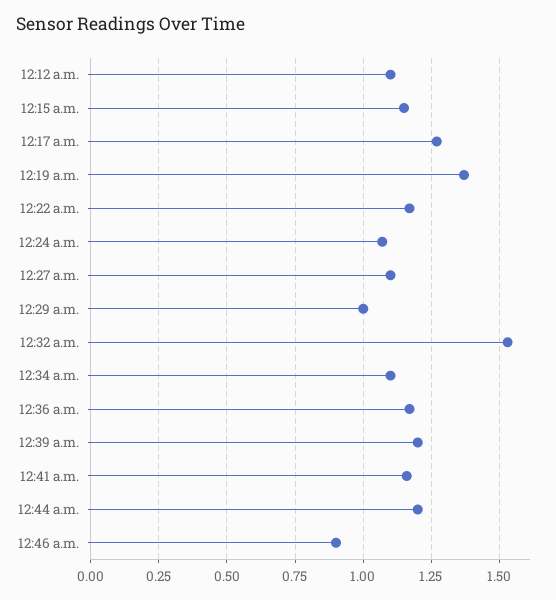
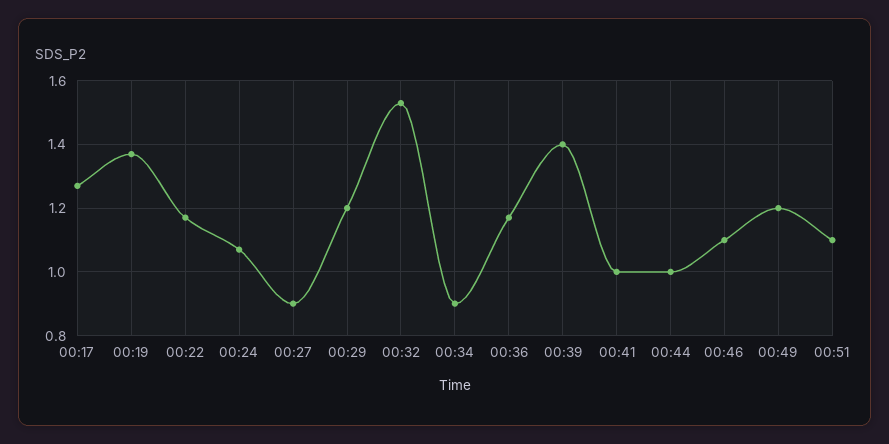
12:12 a.m.: 1.1 -> none
12:15 a.m.: 1.15 -> none
12:27 a.m.: 1.1 -> 0.9
12:29 a.m.: 1 -> 1.2
12:34 a.m.: 1.1 -> 0.9
12:39 a.m.: 1.2 -> 1.4
12:41 a.m.: 1.15 -> 1
12:44 a.m.: 1.2 -> 1
12:46 a.m.: 0.9 -> 1.1
00:49: none -> 1.2
00:51: none -> 1.1

